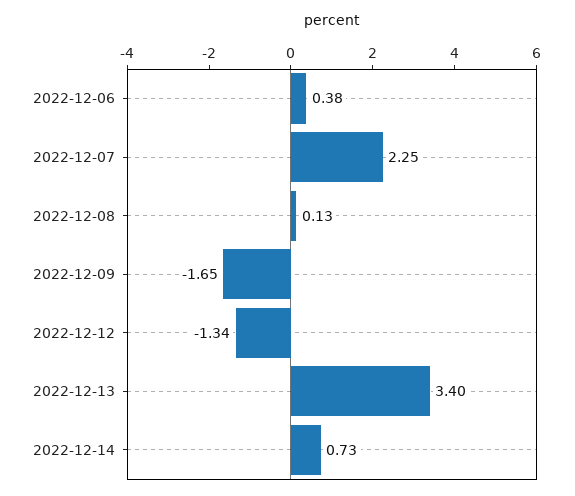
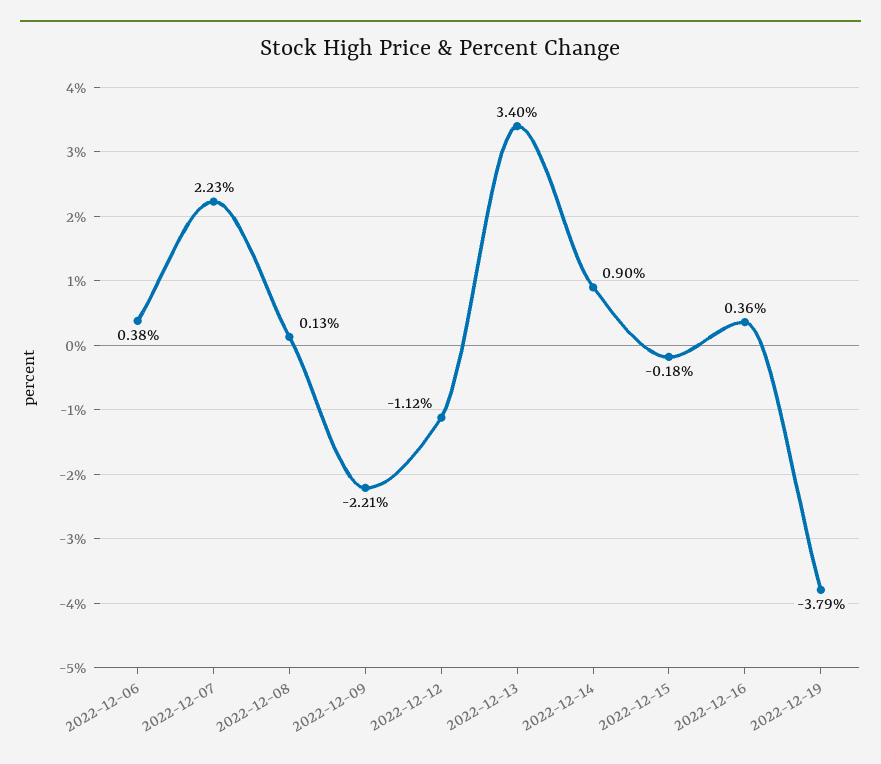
2022-12-07: 2.25 -> 2.23
2022-12-09: -1.65 -> -2.21
2022-12-12: -1.34 -> -1.12
2022-12-14: 0.73 -> 0.9
2022-12-15: none -> -0.18
2022-12-16: none -> 0.36
2022-12-19: none -> -3.79

